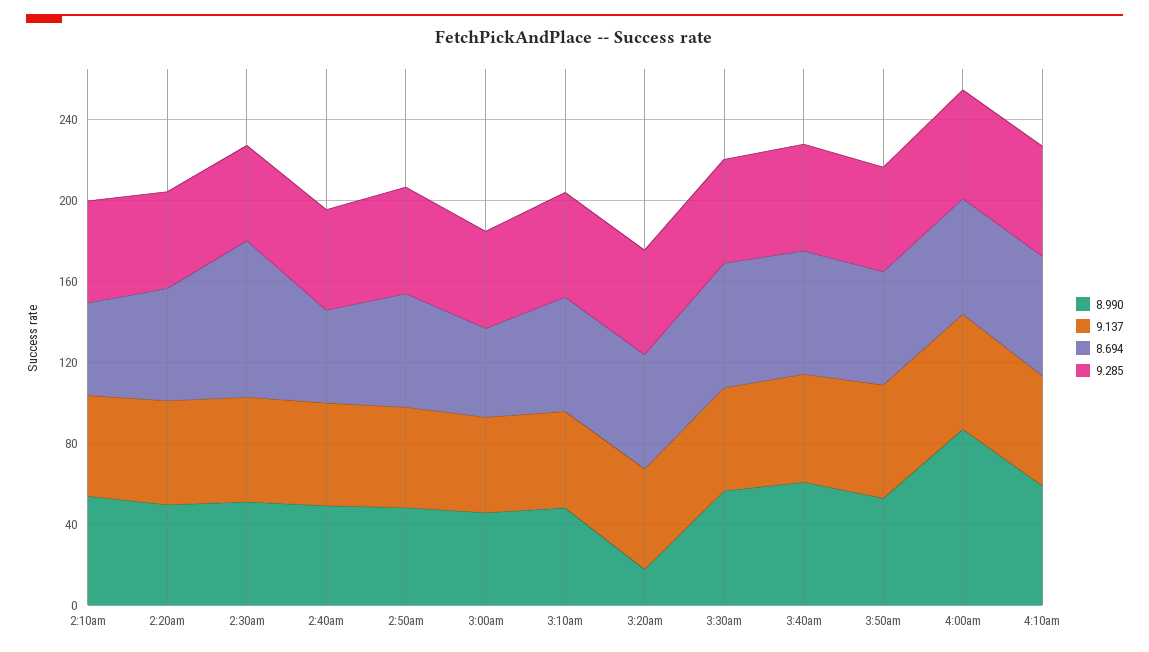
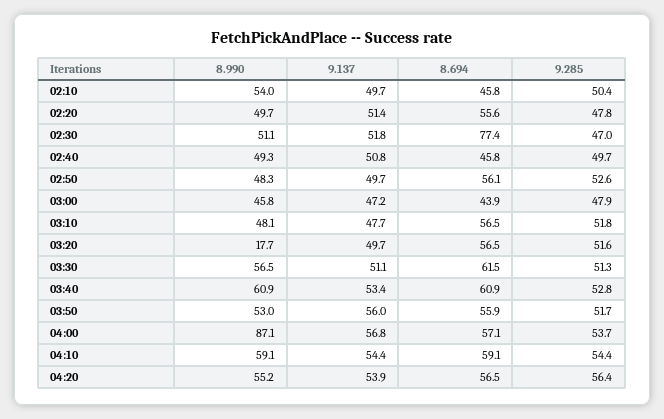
8.990, 04:20: none -> 55.2
9.137, 04:20: none -> 53.9
8.694, 04:20: none -> 56.5
9.285, 04:20: none -> 56.4

